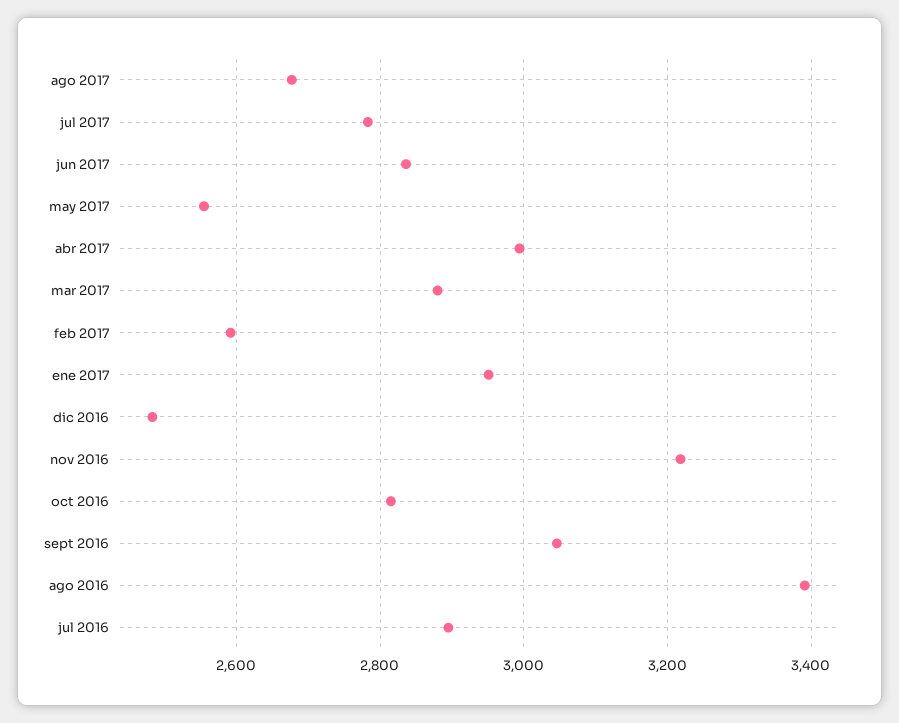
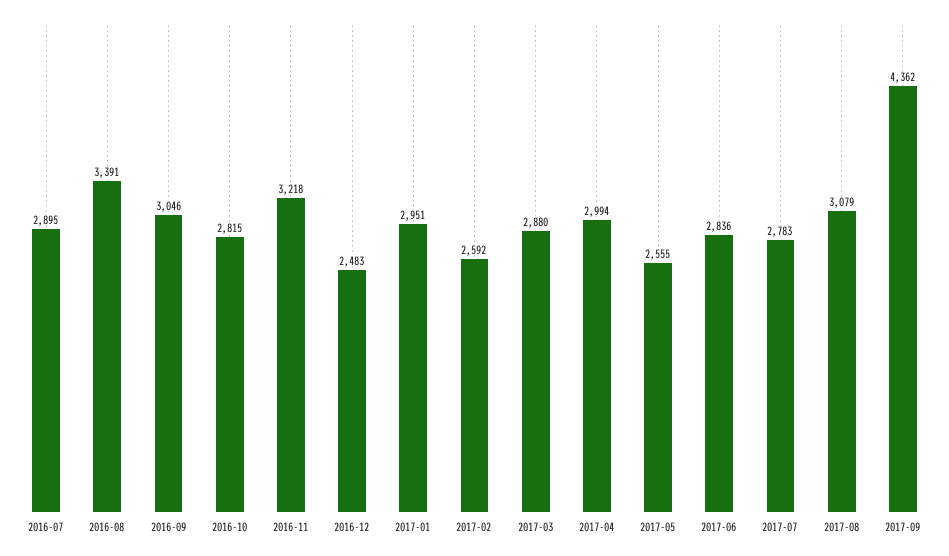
ago 2017: 2680 -> 3079
2017-09: none -> 4362

